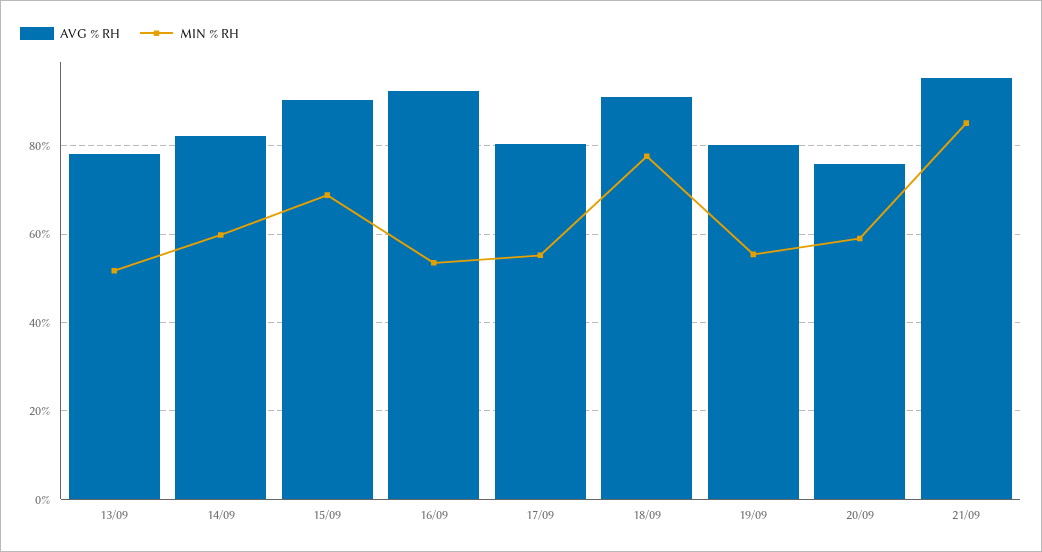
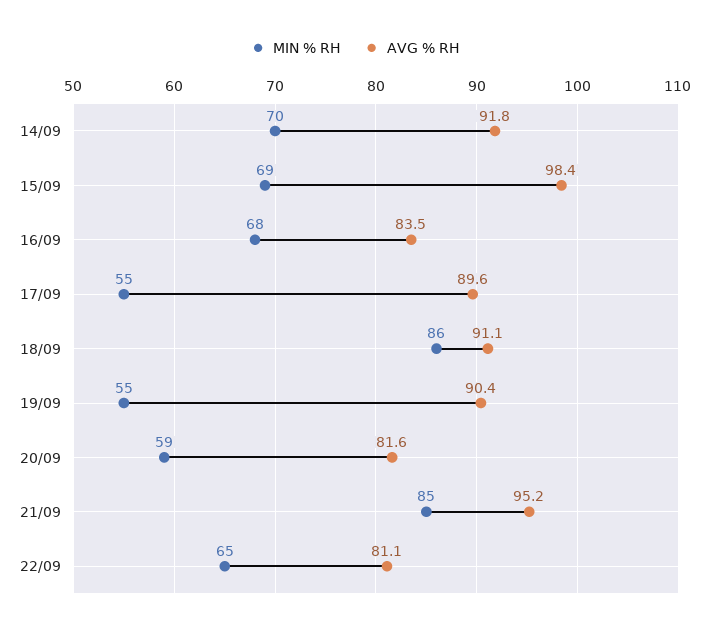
AVG % RH, 13/09: 78 -> none
MIN % RH, 13/09: 52 -> none
AVG % RH, 14/09: 82 -> 91.8
MIN % RH, 14/09: 60 -> 70
AVG % RH, 15/09: 90 -> 98.4
AVG % RH, 16/09: 92 -> 83.5
MIN % RH, 16/09: 54 -> 68
AVG % RH, 17/09: 80 -> 89.6
MIN % RH, 18/09: 78 -> 86
AVG % RH, 19/09: 80 -> 90.4
AVG % RH, 20/09: 76 -> 81.6
MIN % RH, 22/09: none -> 65
AVG % RH, 22/09: none -> 81.1

